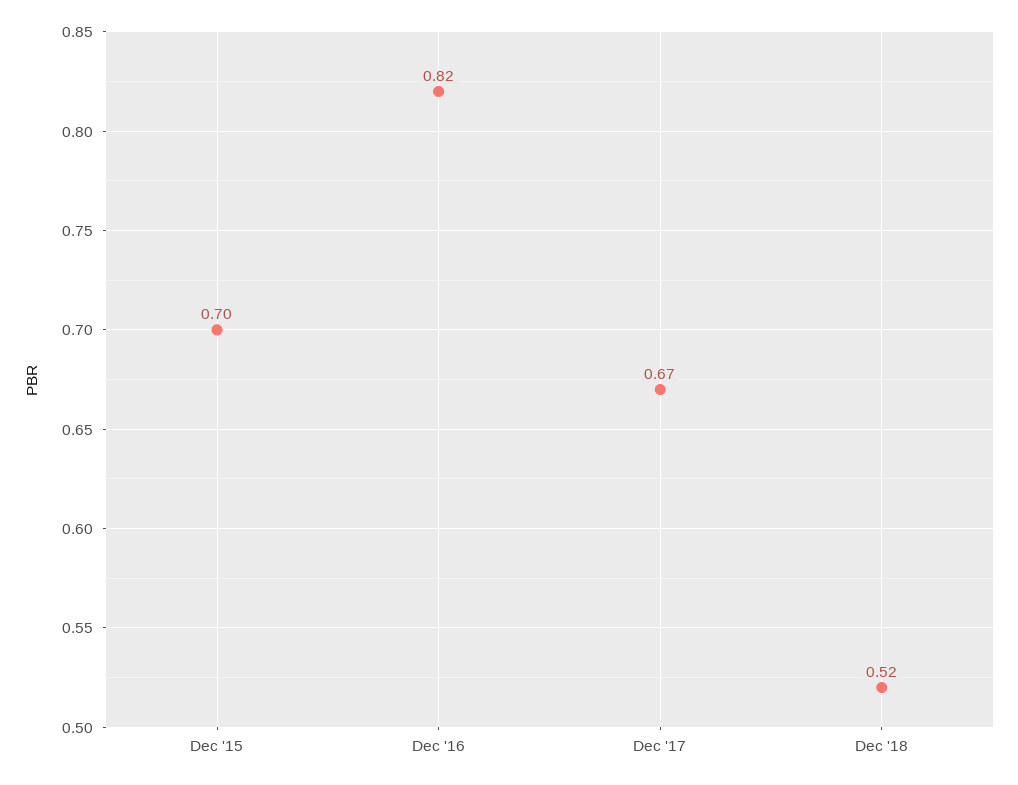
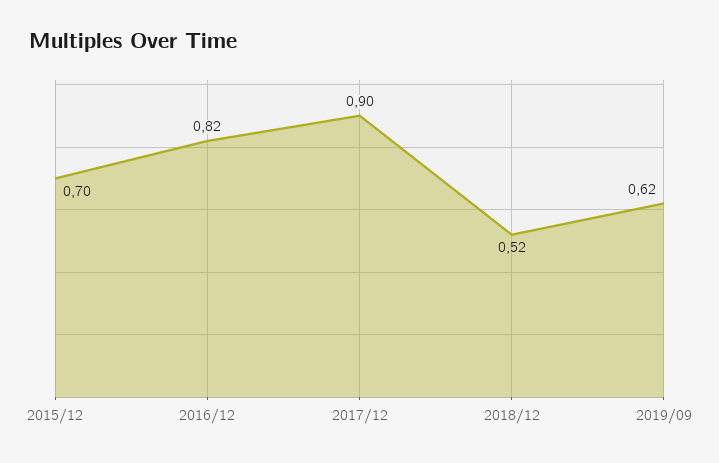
Dec '17: 0.67 -> 0.9
2019/09: none -> 0.62

